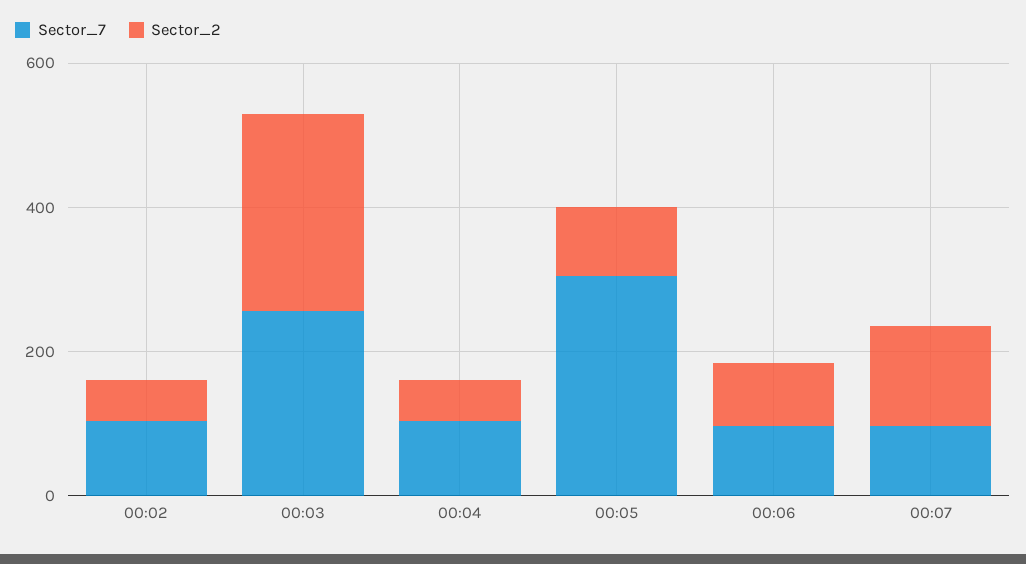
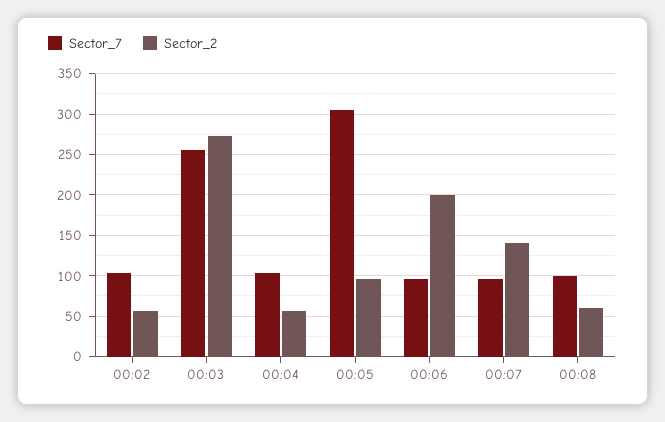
Sector_2, 00:06: 100 -> 200
Sector_7, 00:08: none -> 100
Sector_2, 00:08: none -> 60

